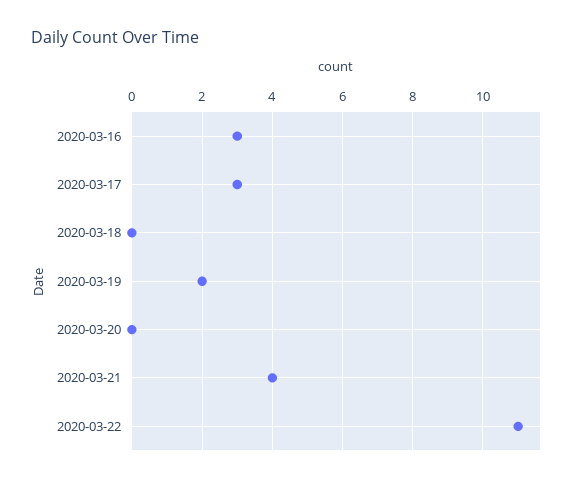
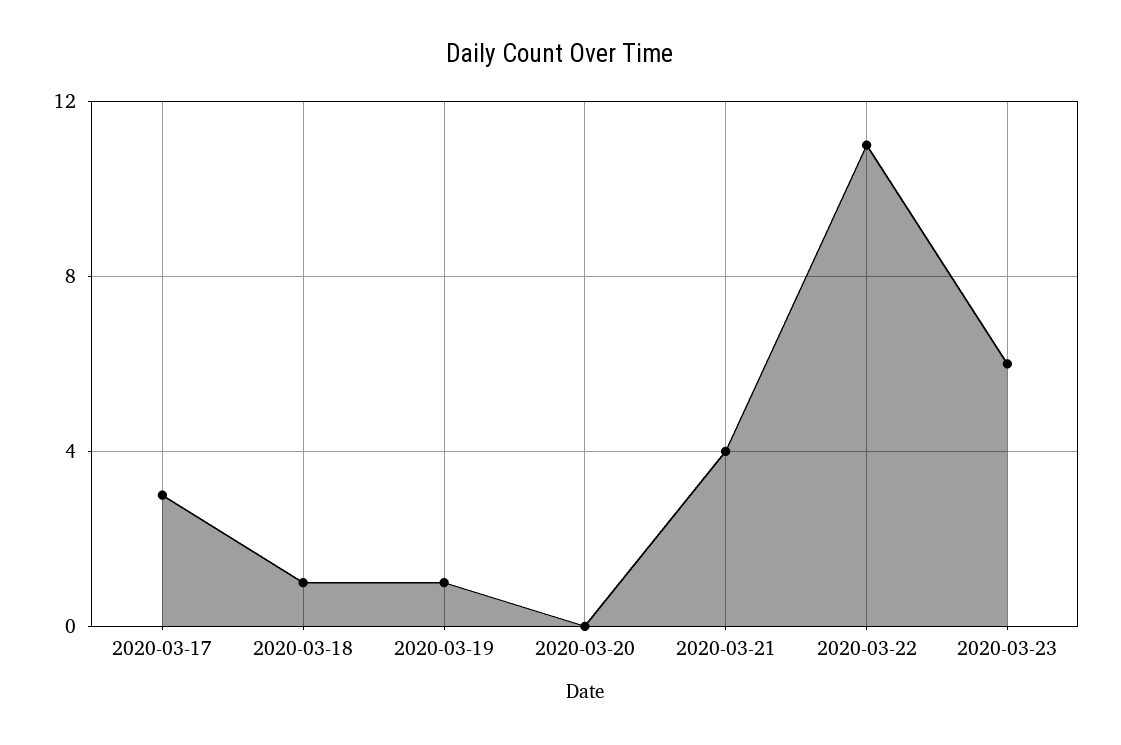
2020-03-16: 3 -> none
2020-03-18: 0 -> 1
2020-03-19: 2 -> 1
2020-03-23: none -> 6

